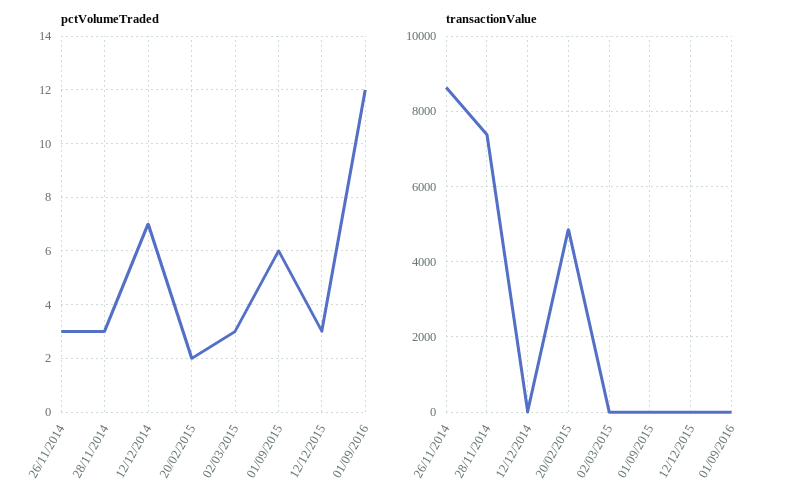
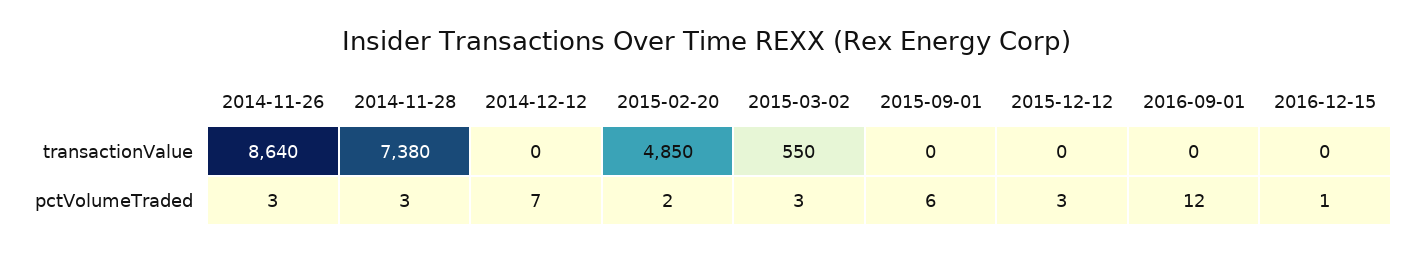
transactionValue, 02/03/2015: 0 -> 550
transactionValue, 2016-12-15: none -> 0
pctVolumeTraded, 2016-12-15: none -> 1

